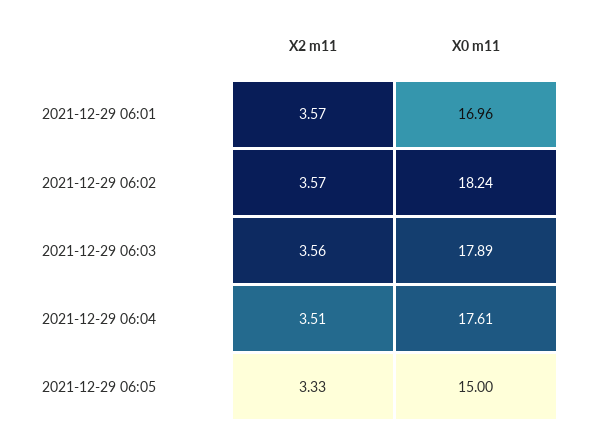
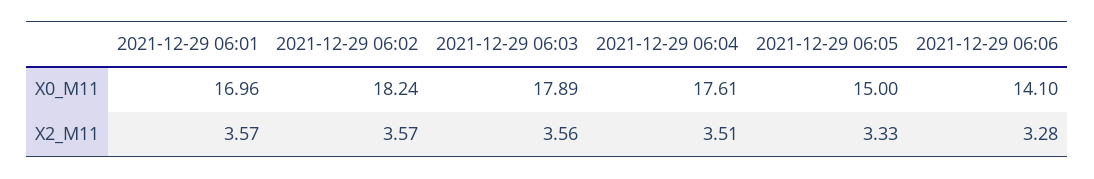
X0 m11, 2021-12-29 06:06: none -> 14.1
X2 m11, 2021-12-29 06:06: none -> 3.28

